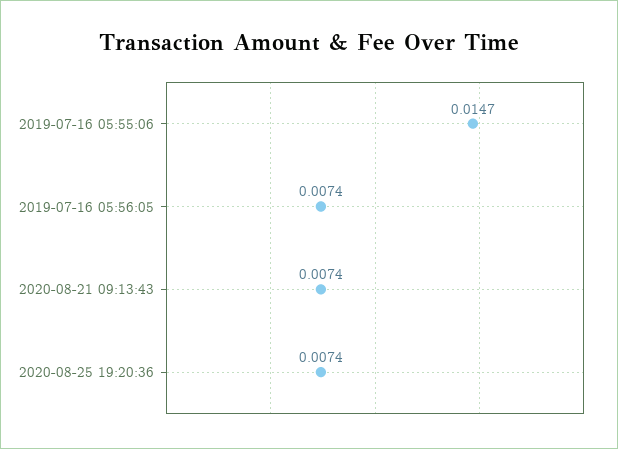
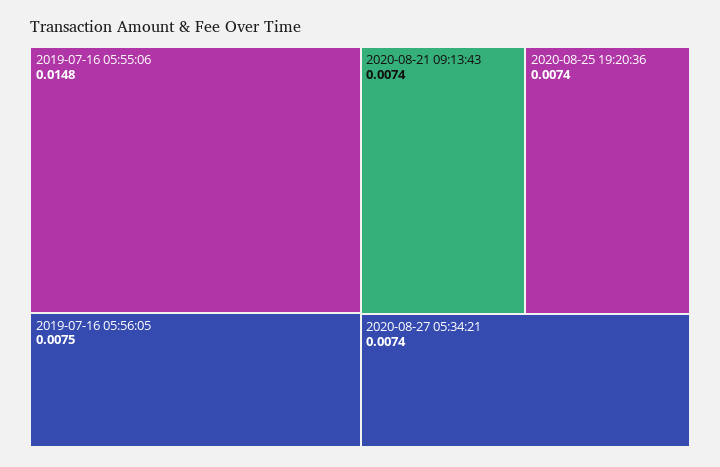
2019-07-16 05:55:06: 0.0147 -> 0.0148
2019-07-16 05:56:05: 0.0074 -> 0.0075
2020-08-27 05:34:21: none -> 0.0074

